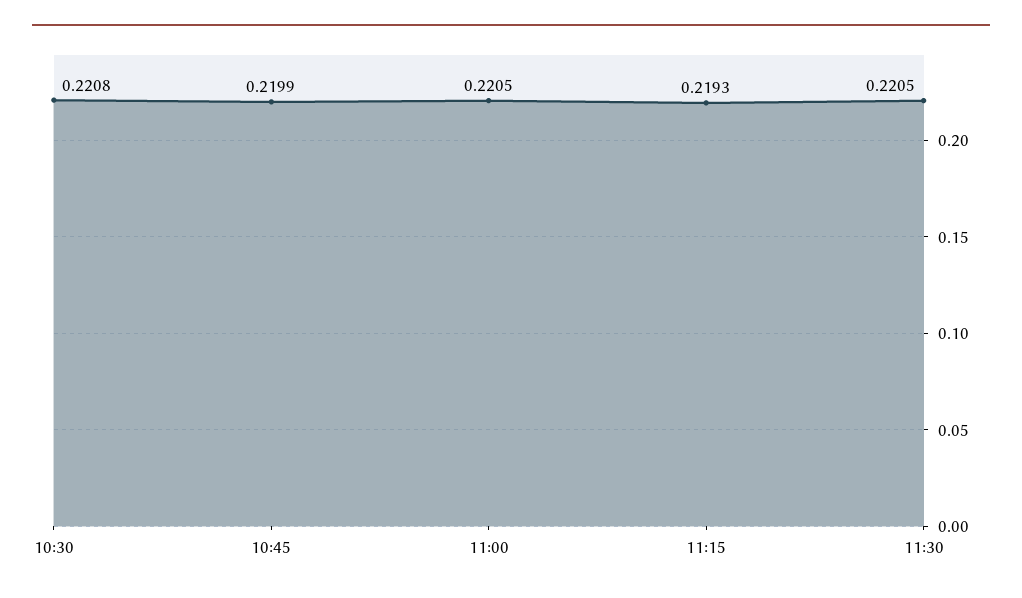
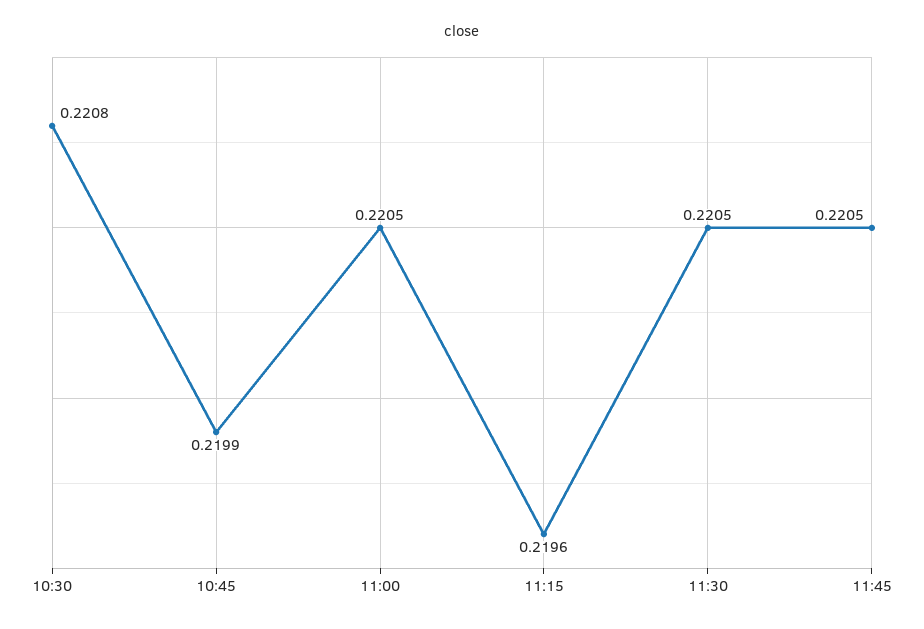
11:15: 0.2193 -> 0.2196
11:45: none -> 0.2205

